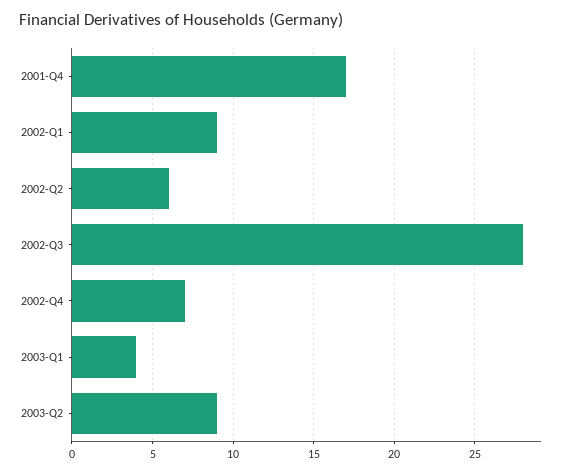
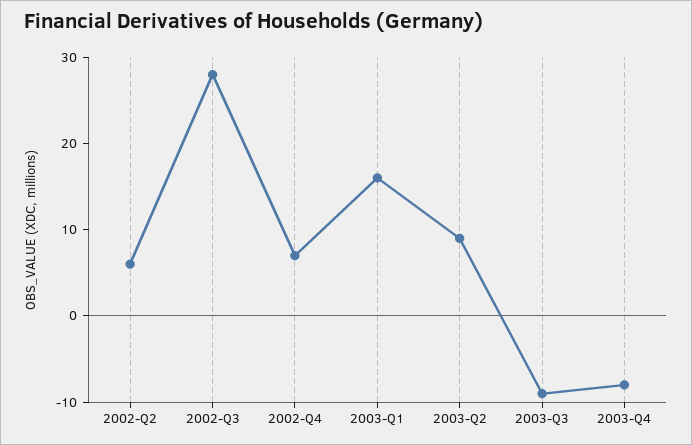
2001-Q4: 17 -> none
2002-Q1: 9 -> none
2003-Q1: 4 -> 16
2003-Q3: none -> -9
2003-Q4: none -> -8

